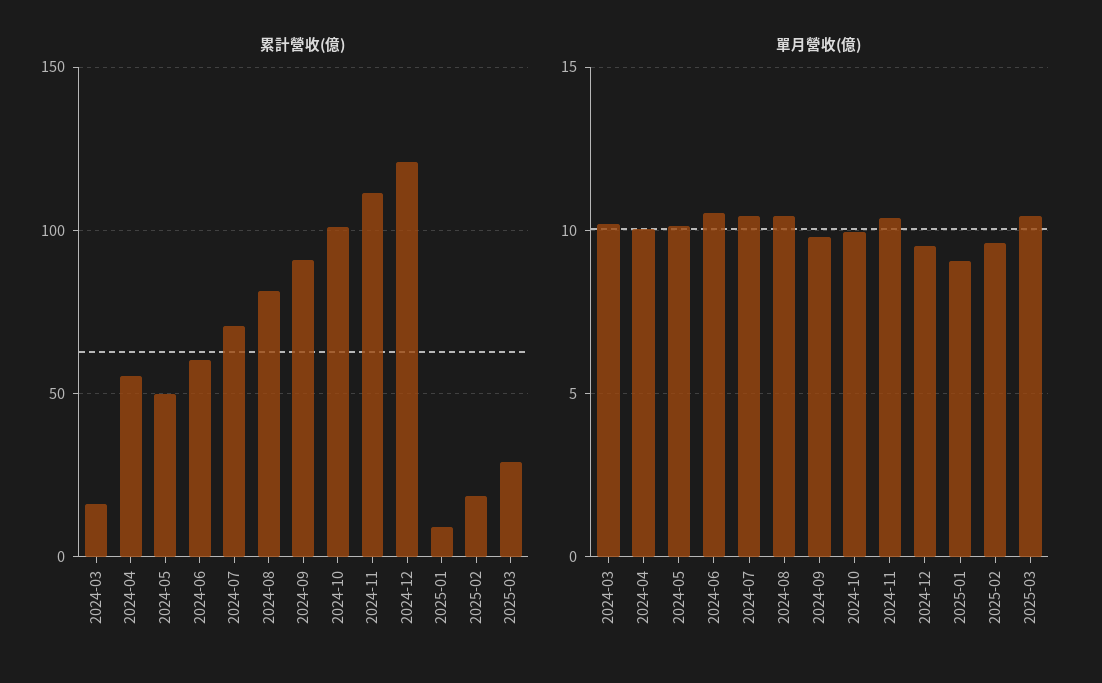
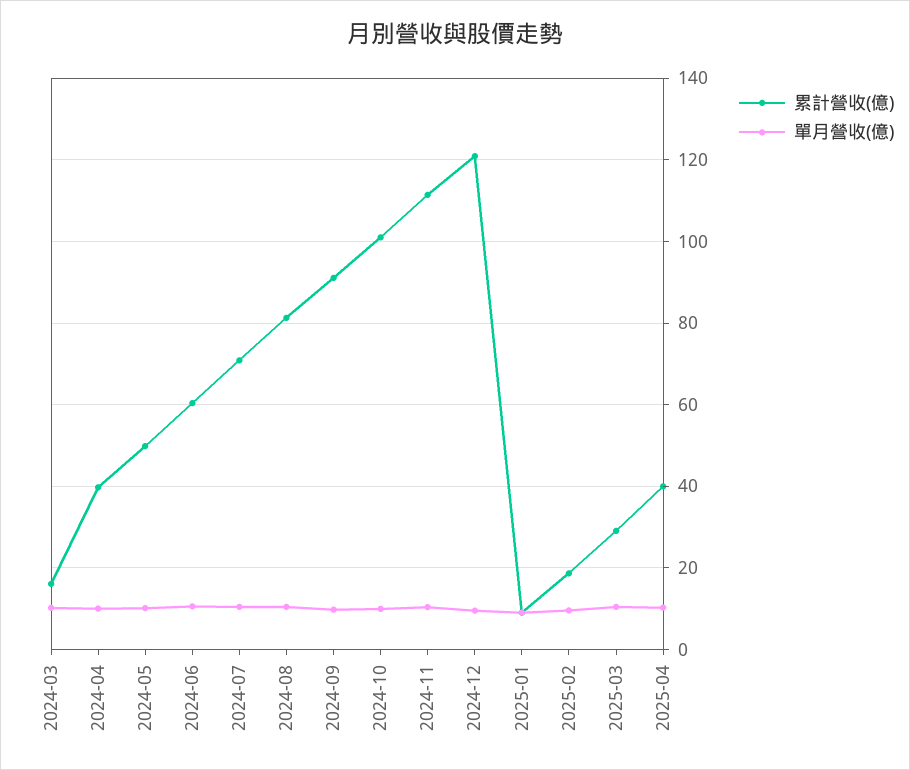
累計營收(億), 2024-04: 55 -> 40
累計營收(億), 2025-04: none -> 40
單月營收(億), 2025-04: none -> 10

